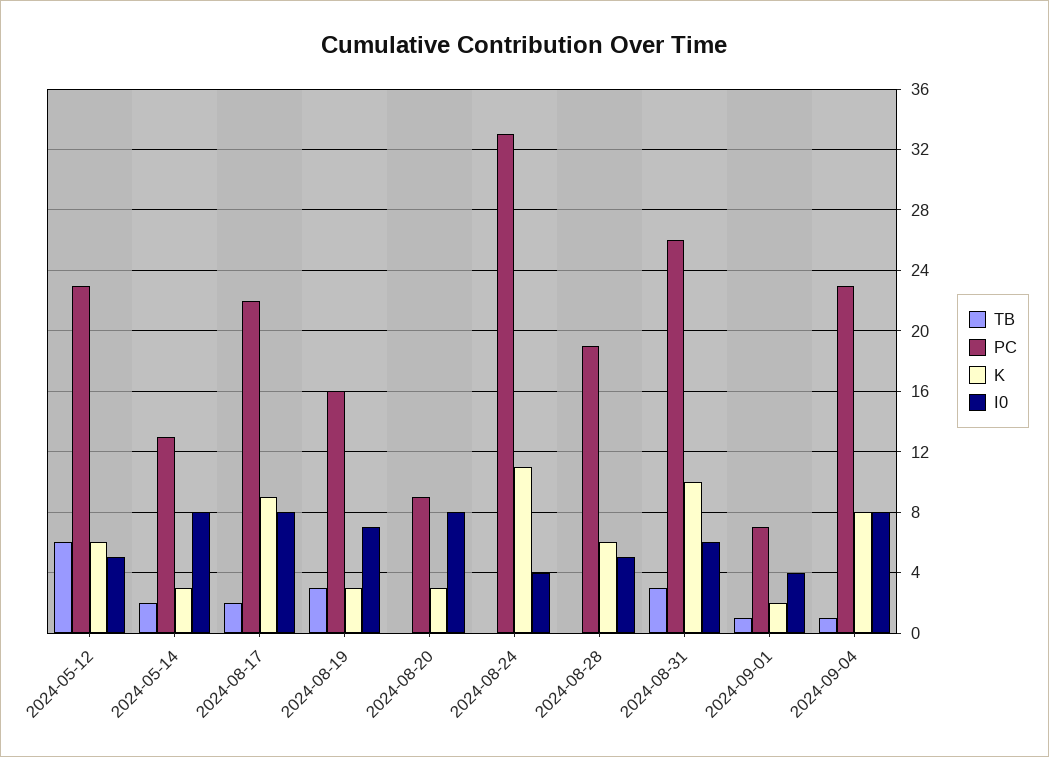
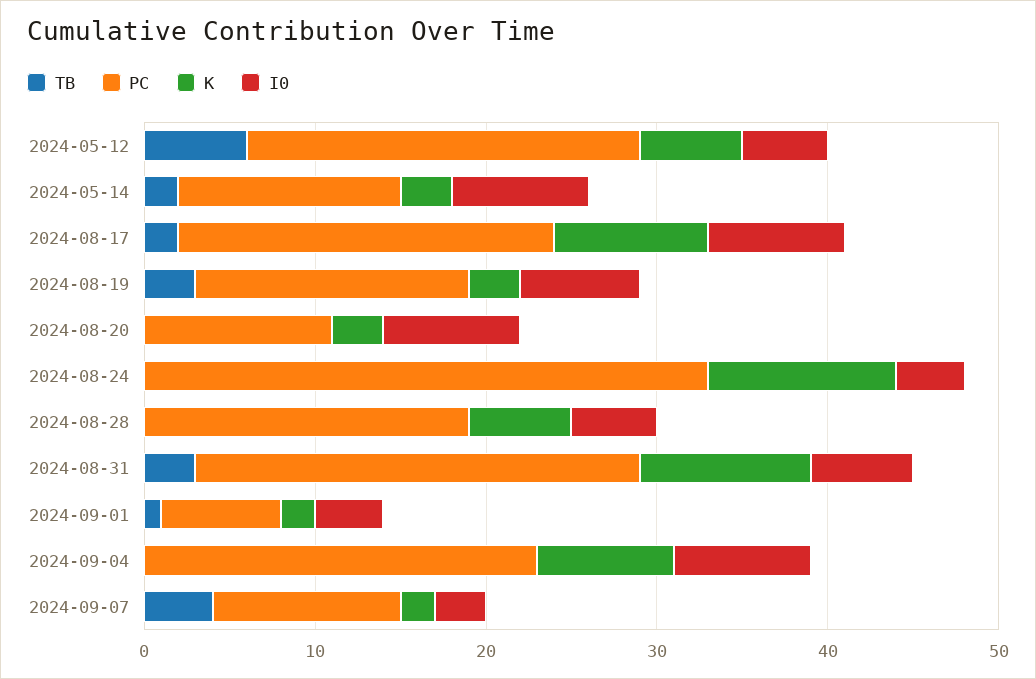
PC, 2024-08-20: 9 -> 11
TB, 2024-09-04: 1 -> 0
TB, 2024-09-07: none -> 4
PC, 2024-09-07: none -> 11
K, 2024-09-07: none -> 2
I0, 2024-09-07: none -> 3

